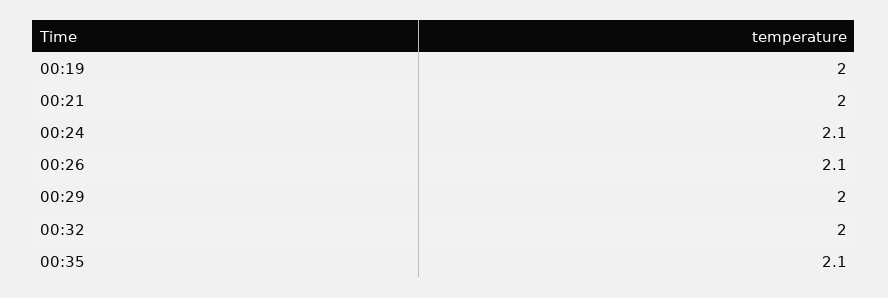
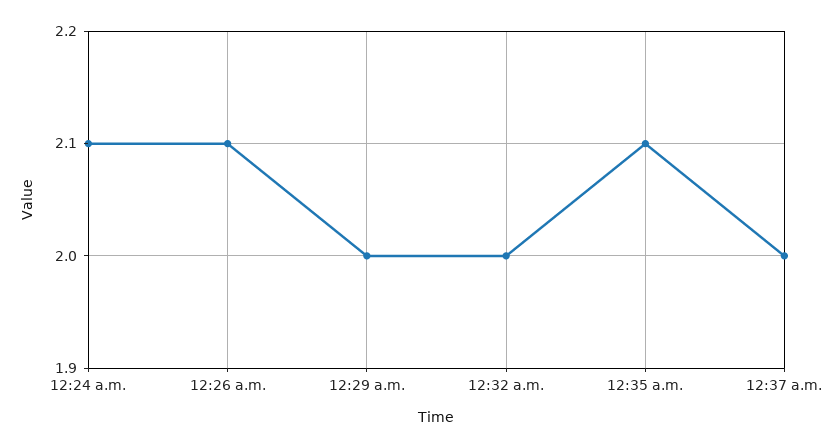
00:19: 2 -> none
00:21: 2 -> none
12:37 a.m.: none -> 2

